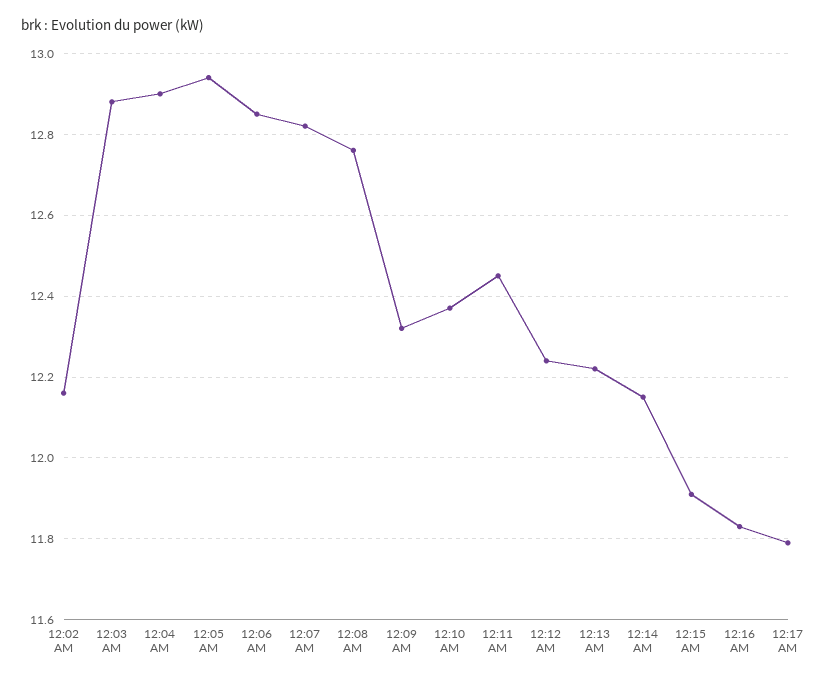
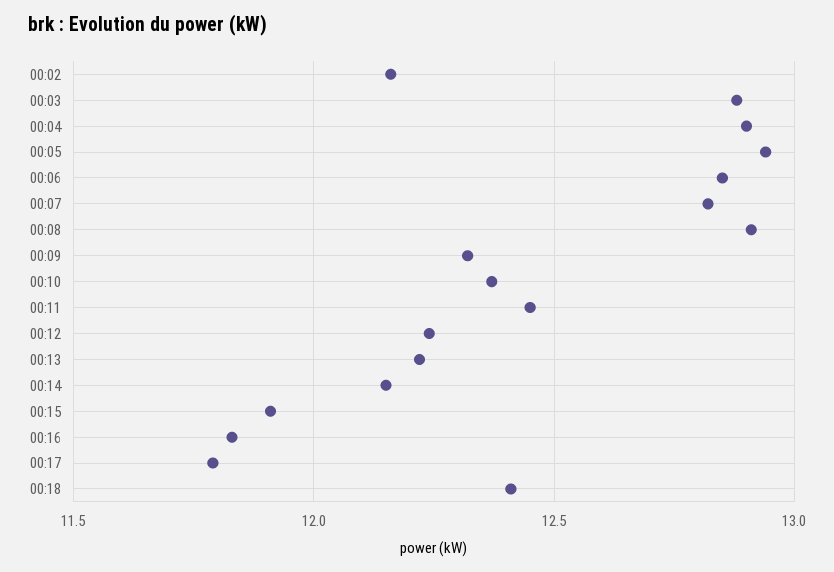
12:08 AM: 12.75 -> 12.9
00:18: none -> 12.4

